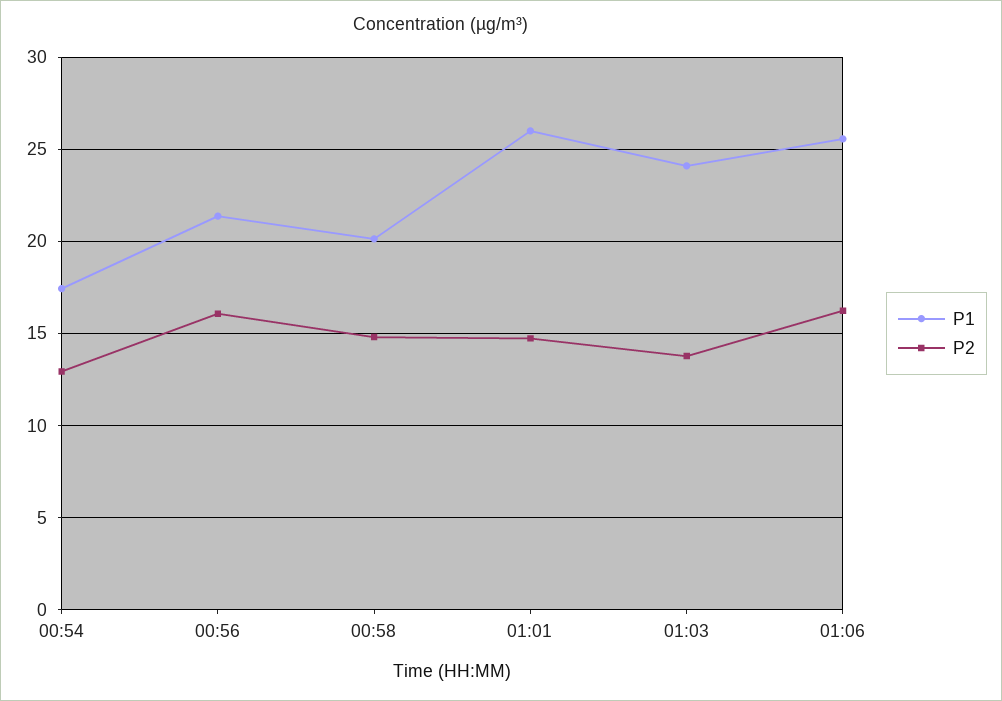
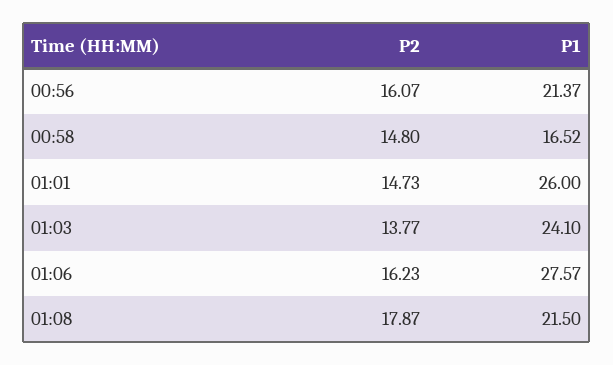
P1, 00:54: 17.5 -> none
P2, 00:54: 13 -> none
P1, 00:58: 20 -> 16.52
P1, 01:06: 25.5 -> 27.57
P2, 01:08: none -> 17.87
P1, 01:08: none -> 21.5

